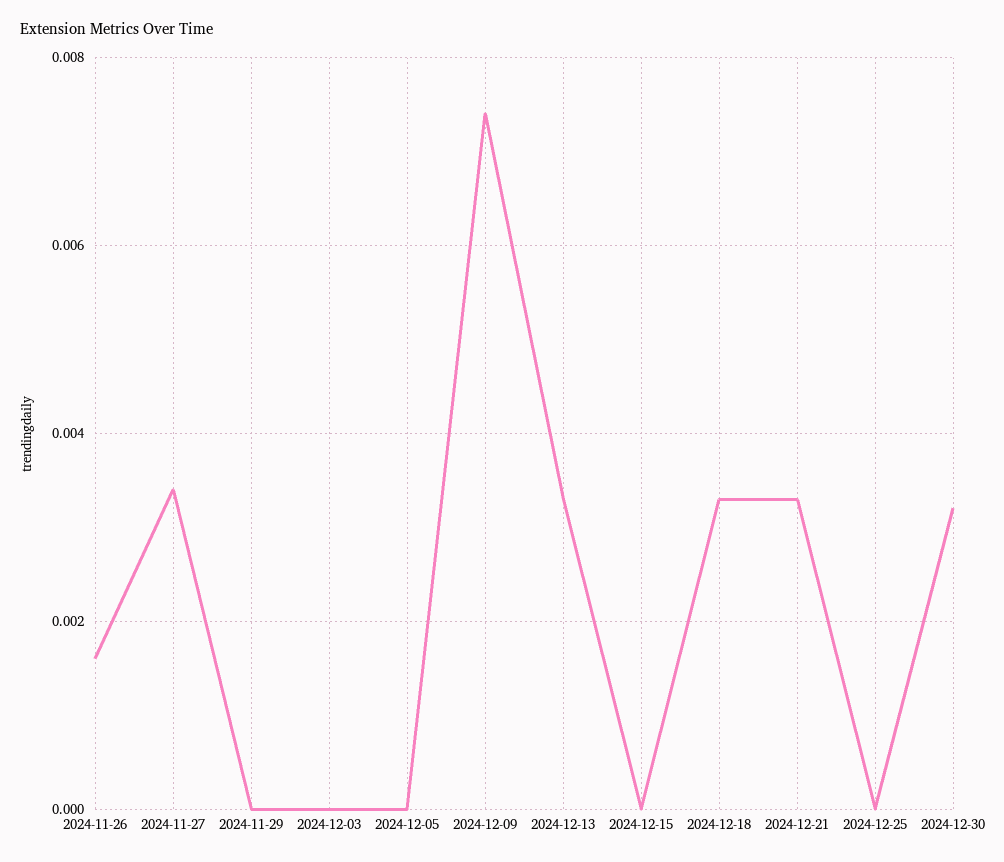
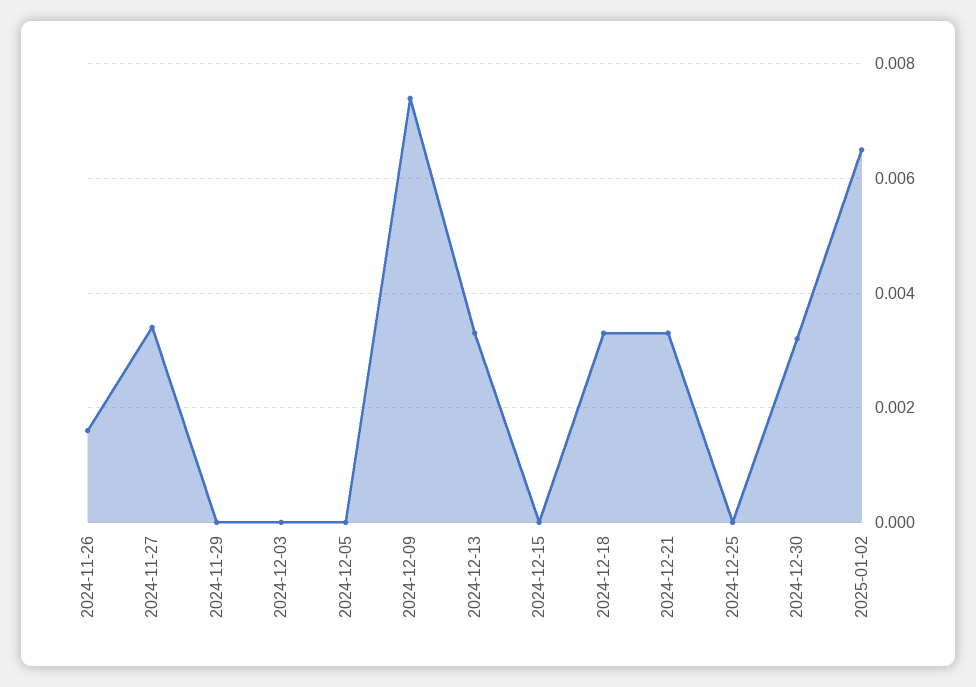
2025-01-02: none -> 0.0065

